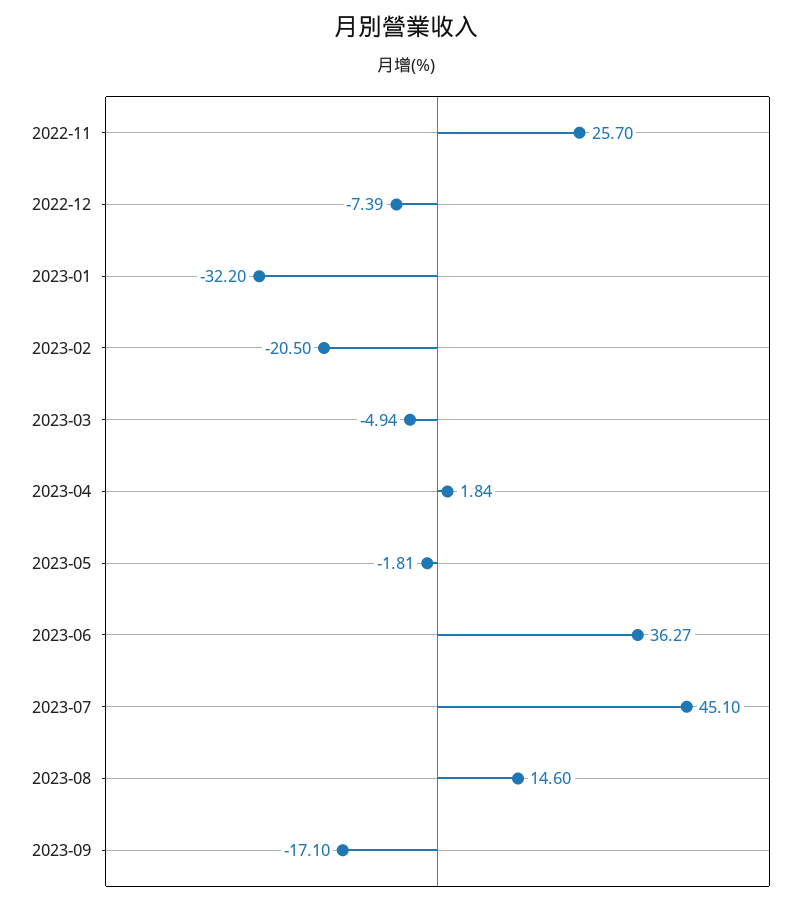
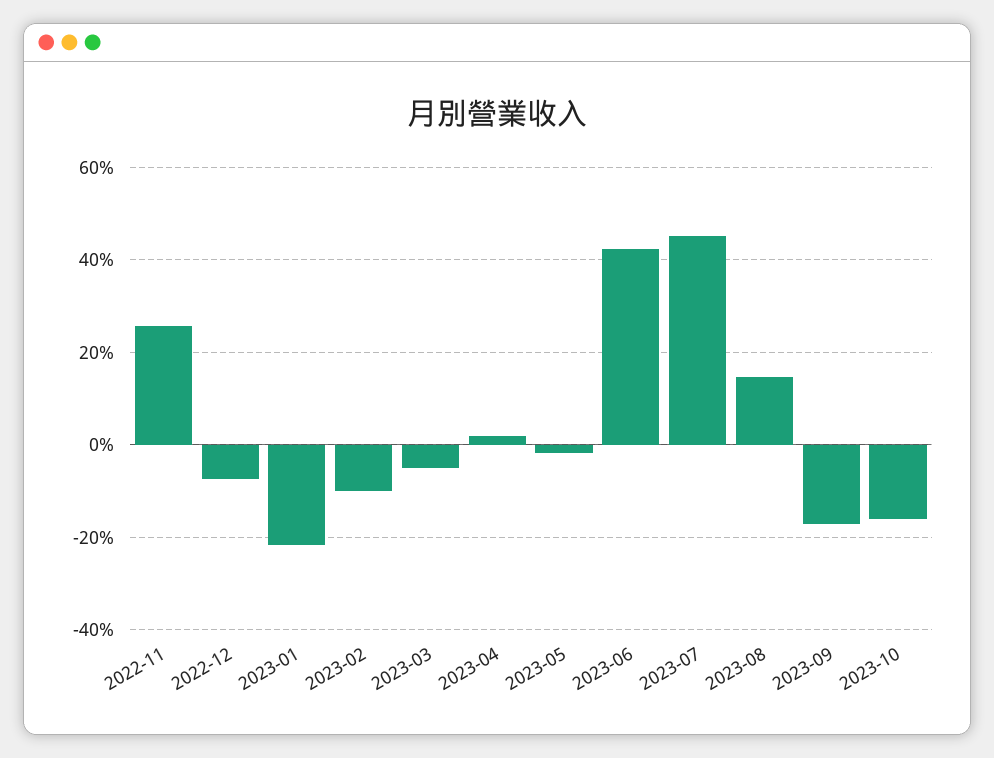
2023-01: -32.2 -> -22
2023-02: -20.5 -> -10
2023-06: 36.27 -> 42
2023-10: none -> -16

